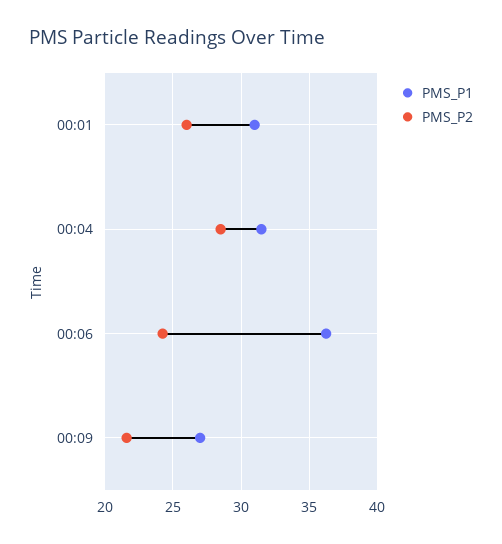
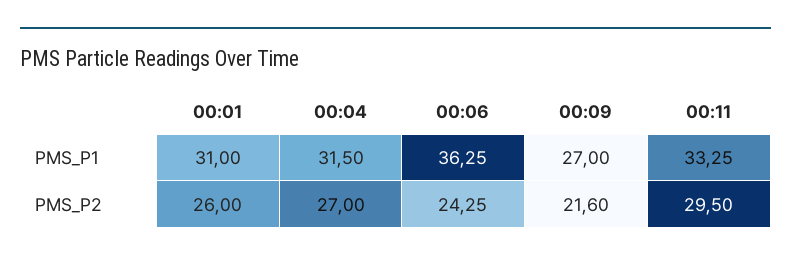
PMS_P2, 00:04: 28.5 -> 27
PMS_P1, 00:11: none -> 33.25
PMS_P2, 00:11: none -> 29.5

